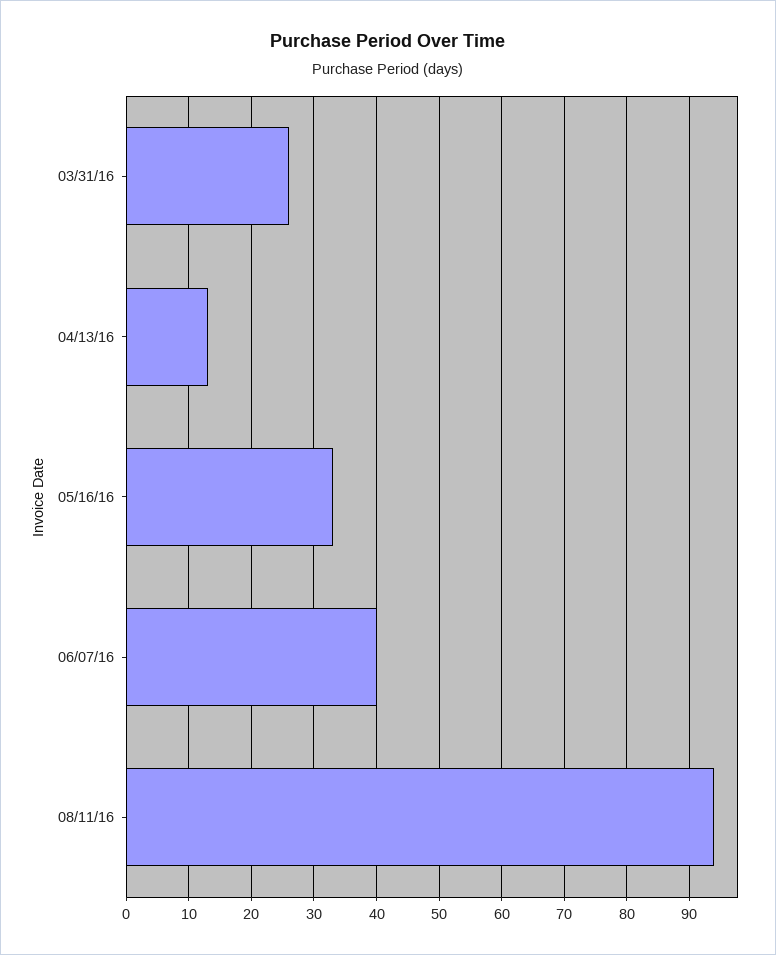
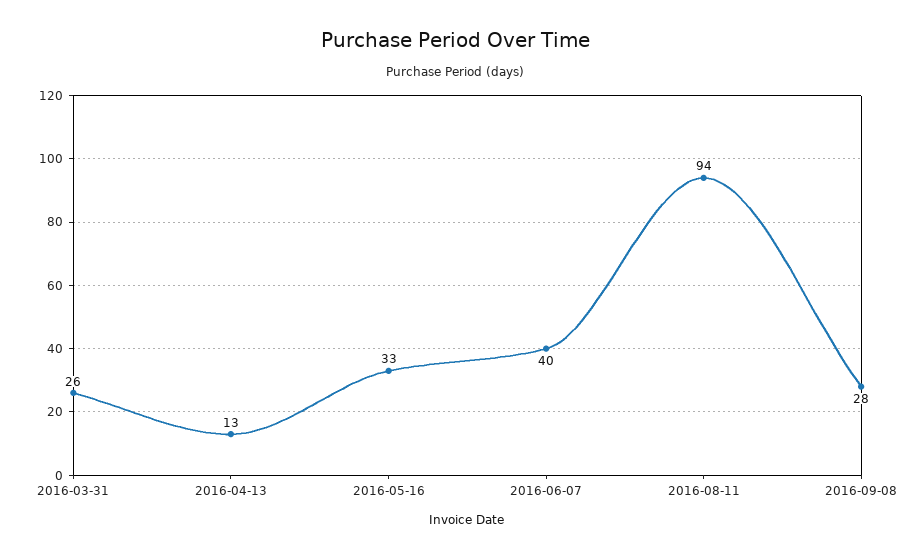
2016-09-08: none -> 28

